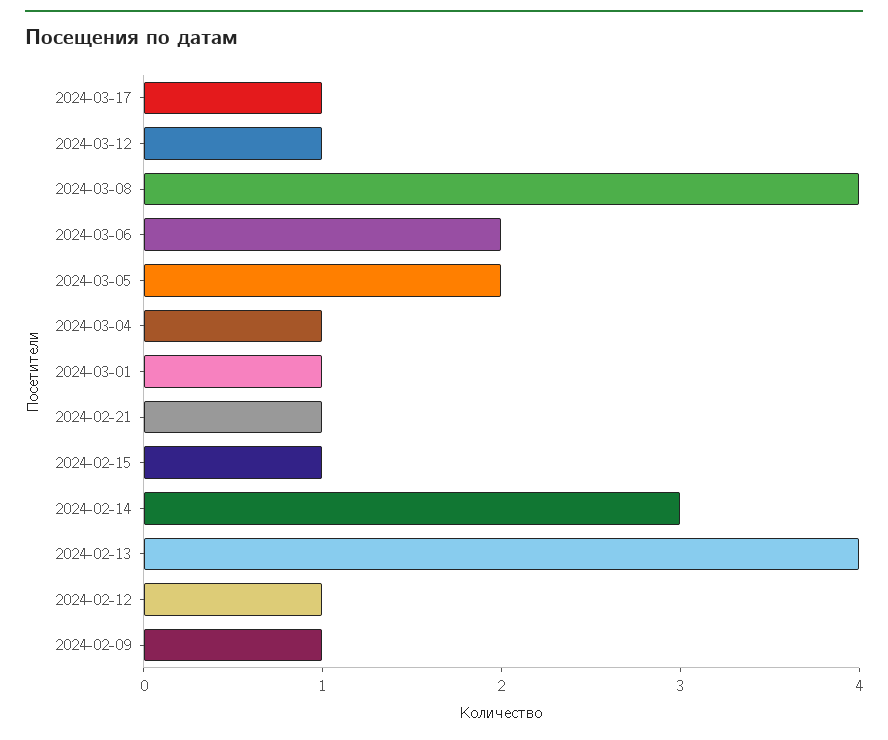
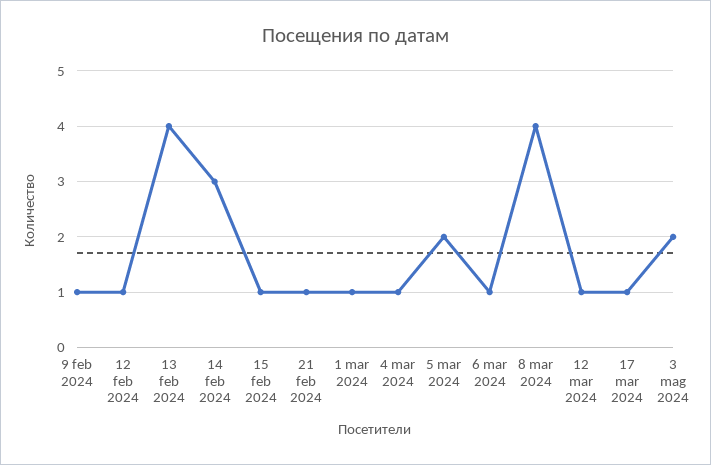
2024-03-06: 2 -> 1
3 mag 2024: none -> 2

